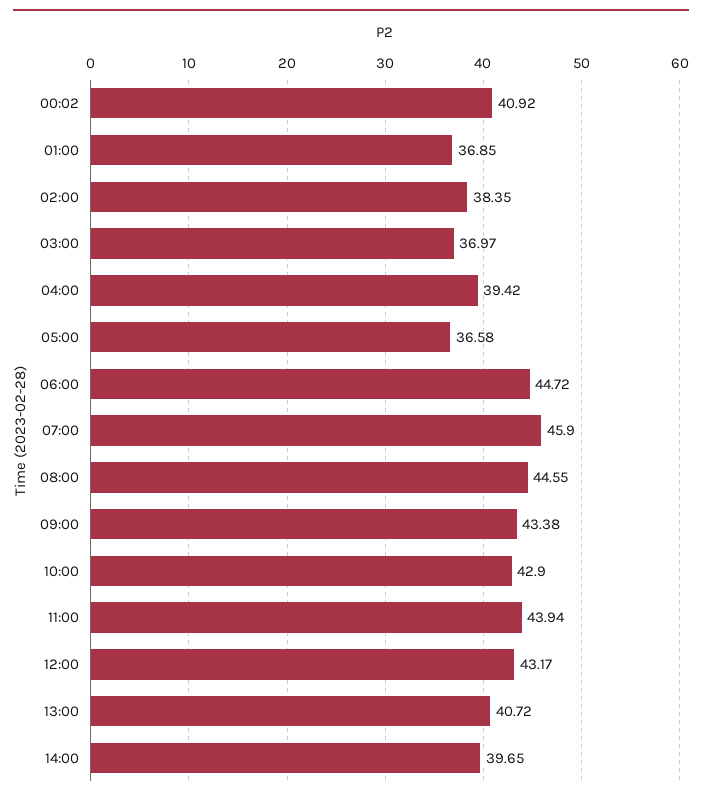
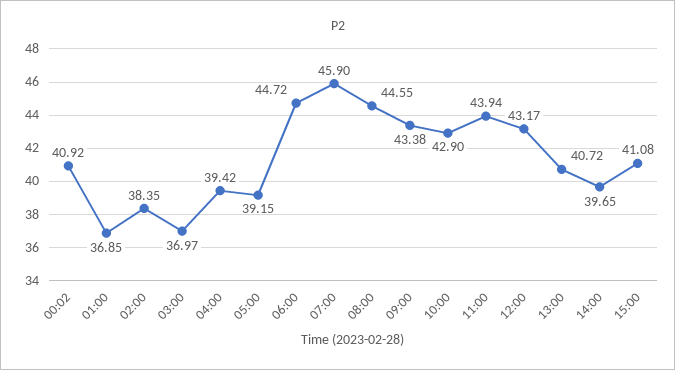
05:00: 36.58 -> 39.15
15:00: none -> 41.08

